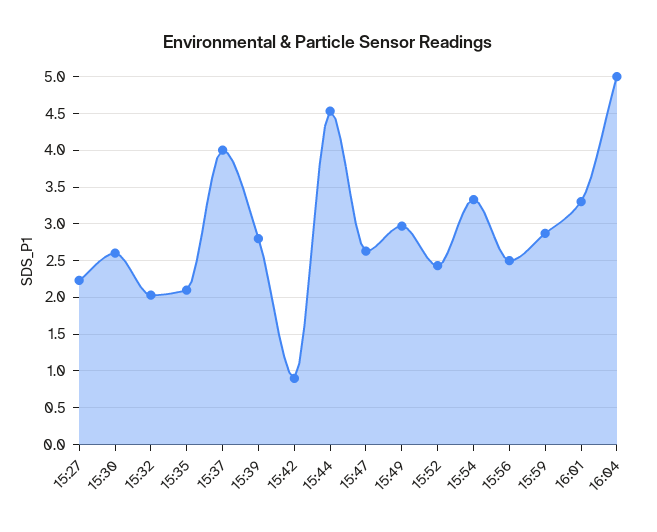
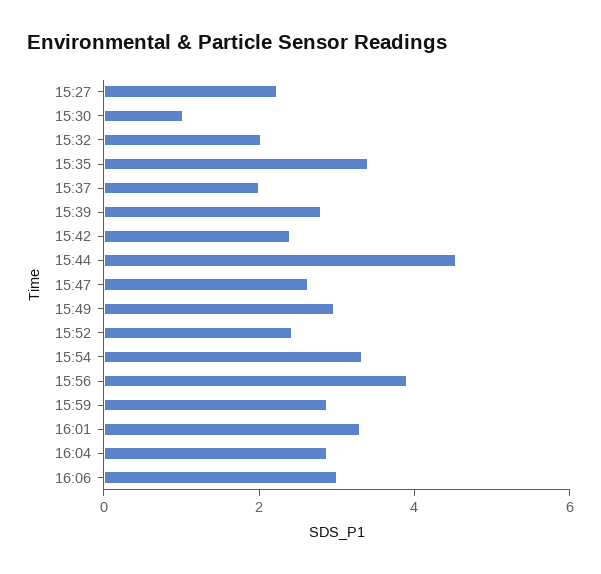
15:30: 2.6 -> 1
15:35: 2.1 -> 3.5
15:37: 4 -> 2
15:42: 0.9 -> 2.5
15:56: 2.5 -> 4
16:04: 5 -> 3
16:06: none -> 3

